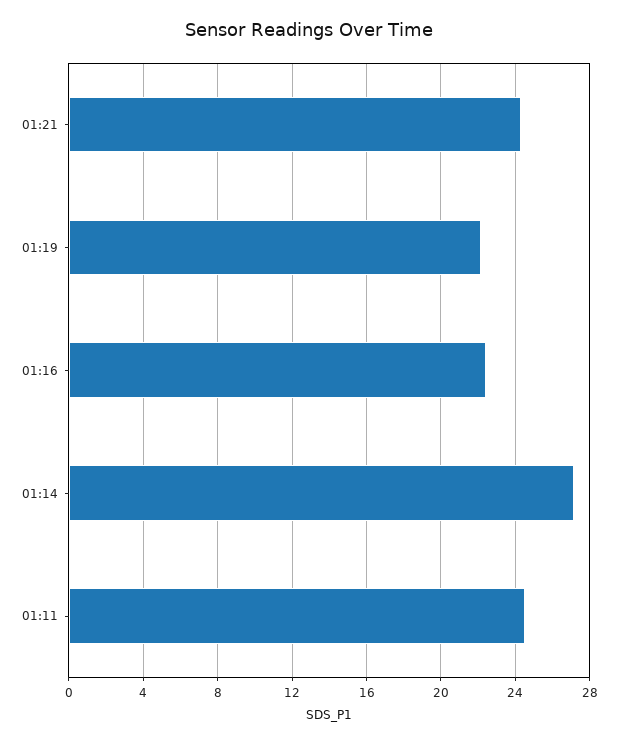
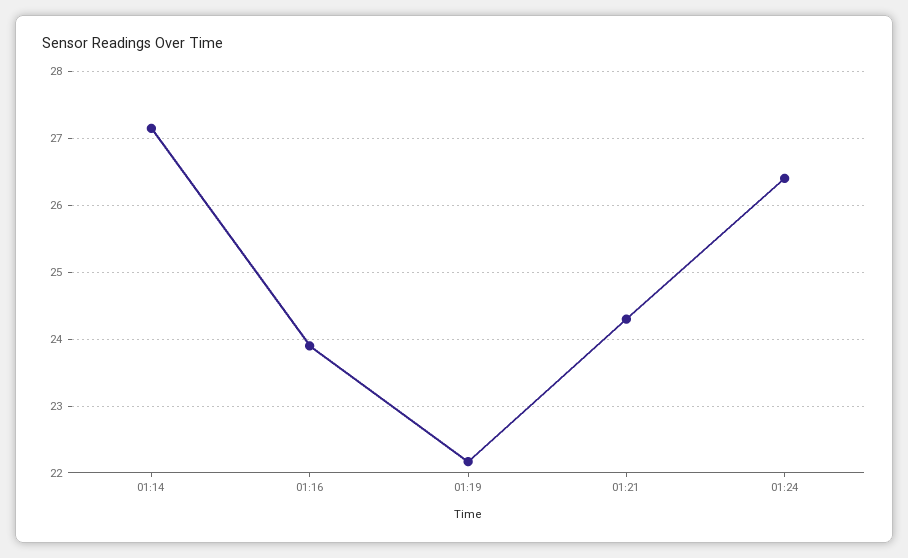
01:16: 22.5 -> 23.9
01:11: 24.5 -> none
01:24: none -> 26.4

